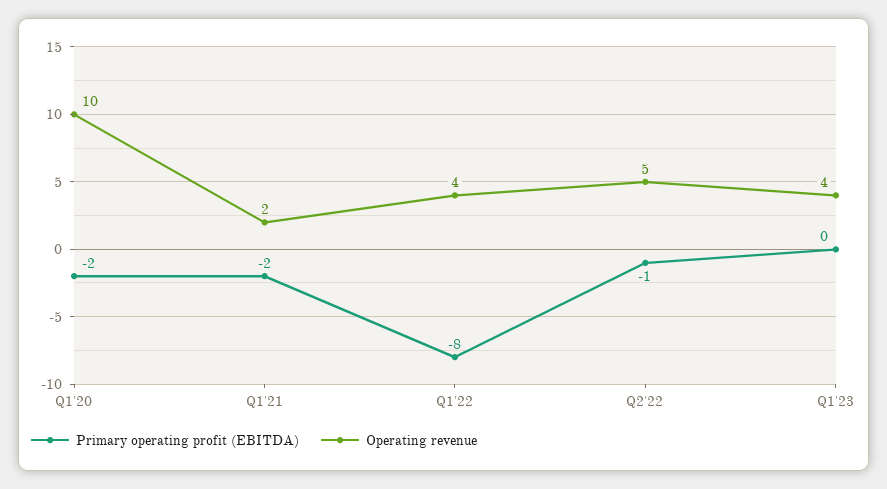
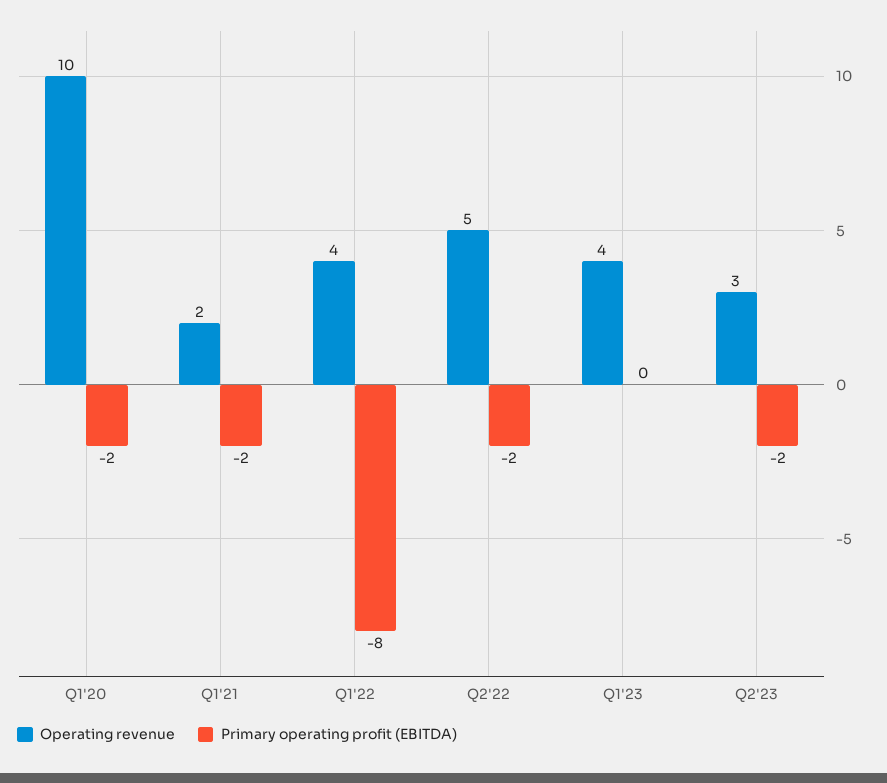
Primary operating profit (EBITDA), Q2'22: -1 -> -2
Operating revenue, Q2'23: none -> 3
Primary operating profit (EBITDA), Q2'23: none -> -2

